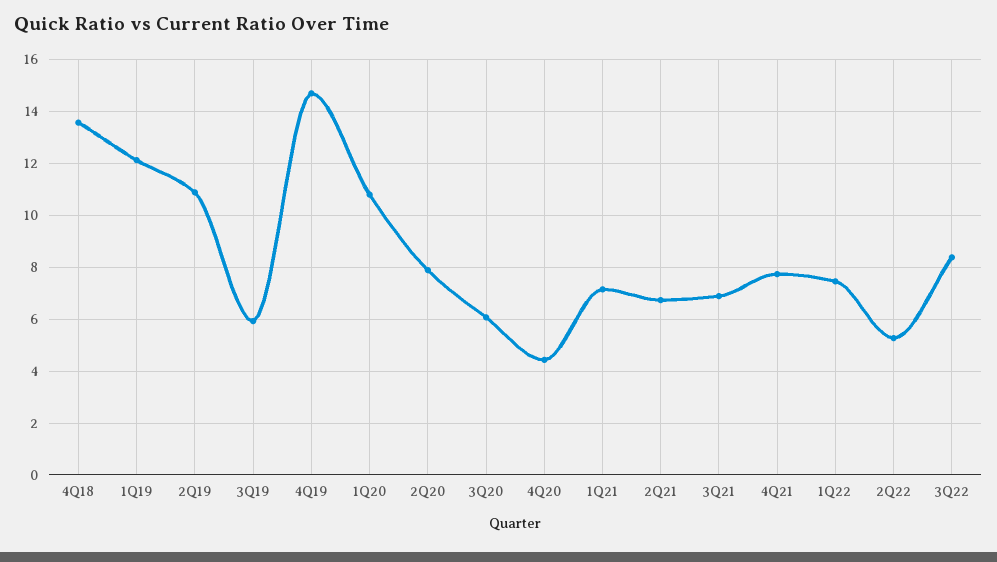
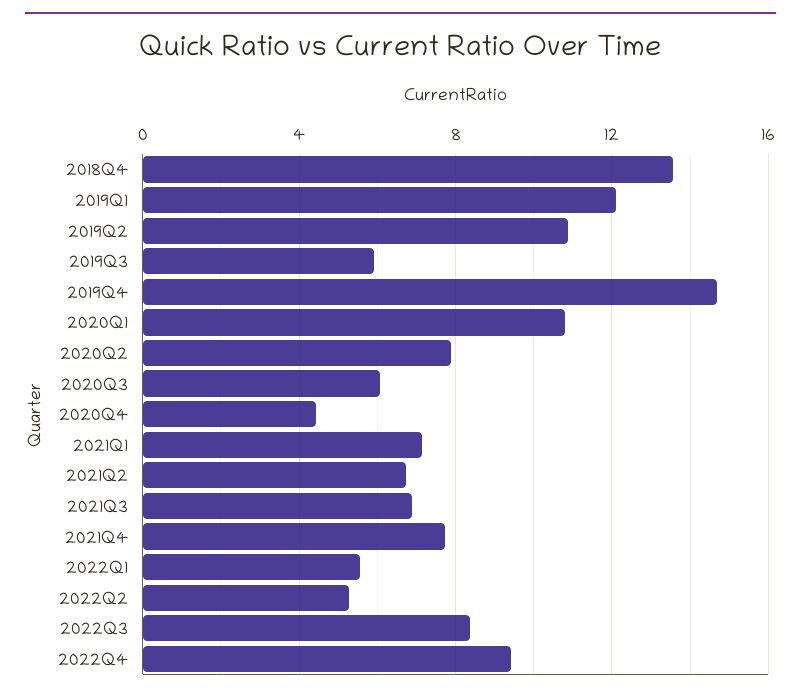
1Q22: 7.5 -> 5.5
2022Q4: none -> 9.5

